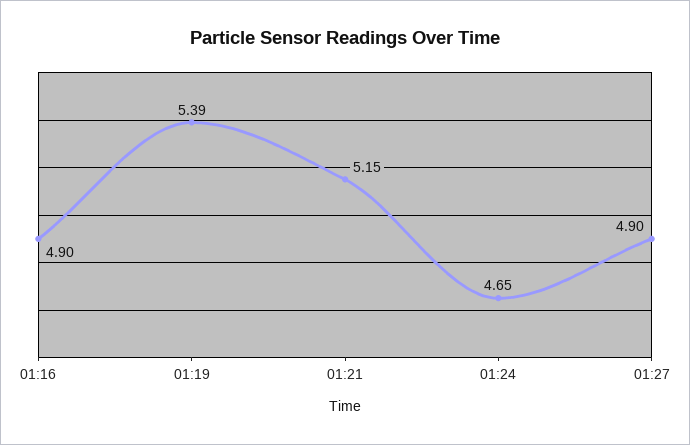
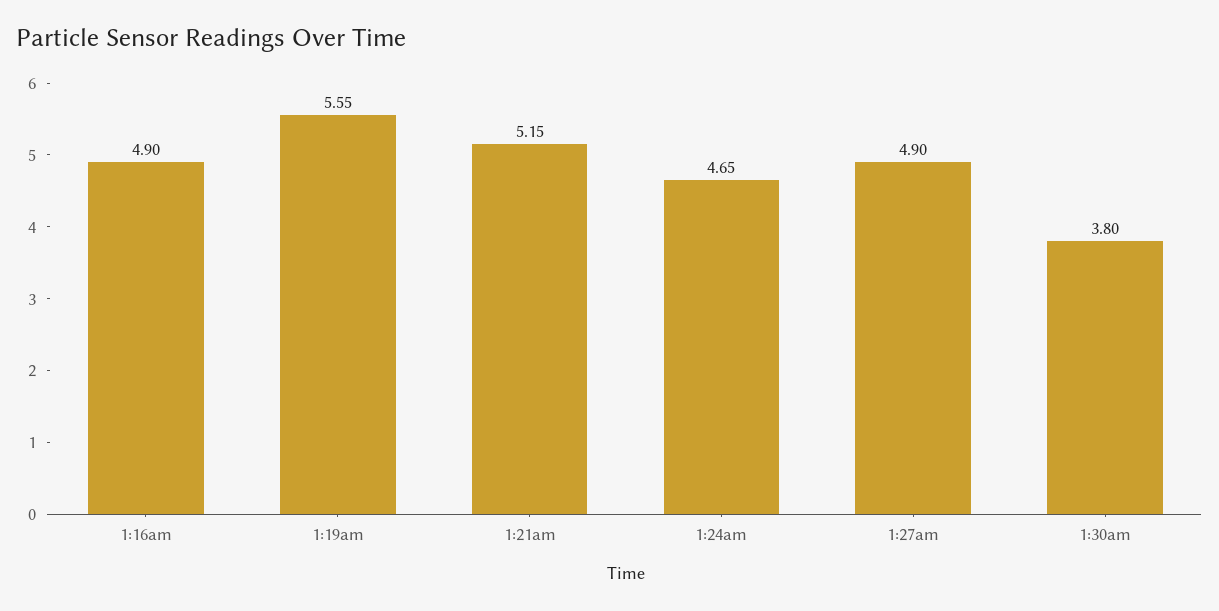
01:19: 5.39 -> 5.55
1:30am: none -> 3.8

